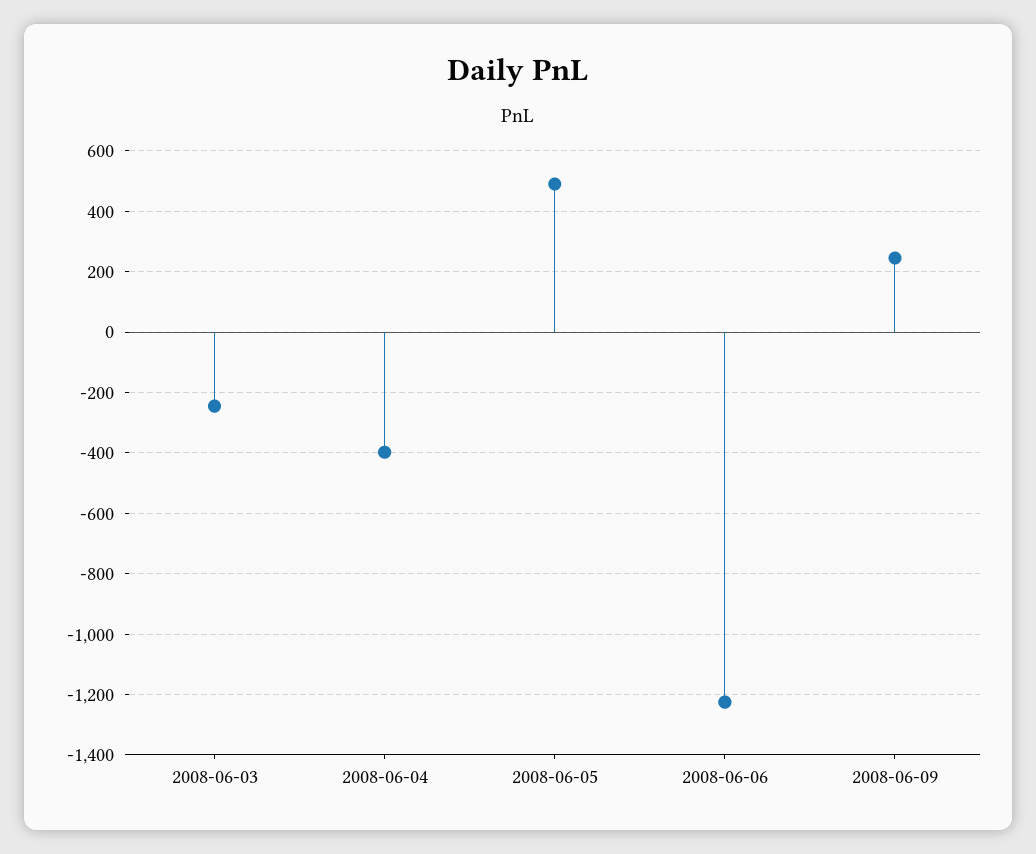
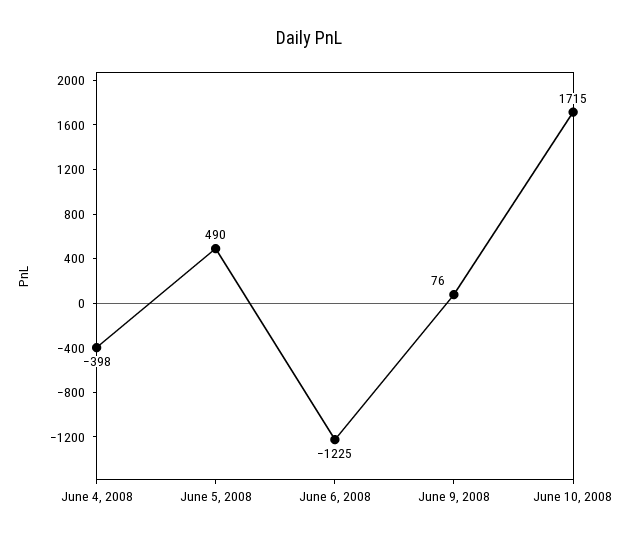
2008-06-03: -240 -> none
2008-06-09: 240 -> 76
June 10, 2008: none -> 1715

